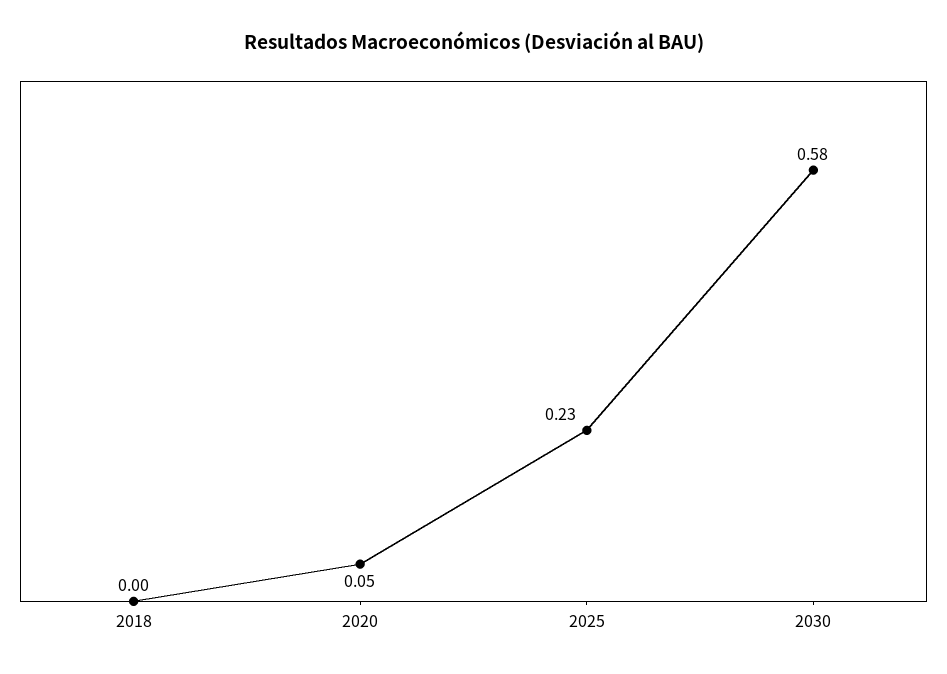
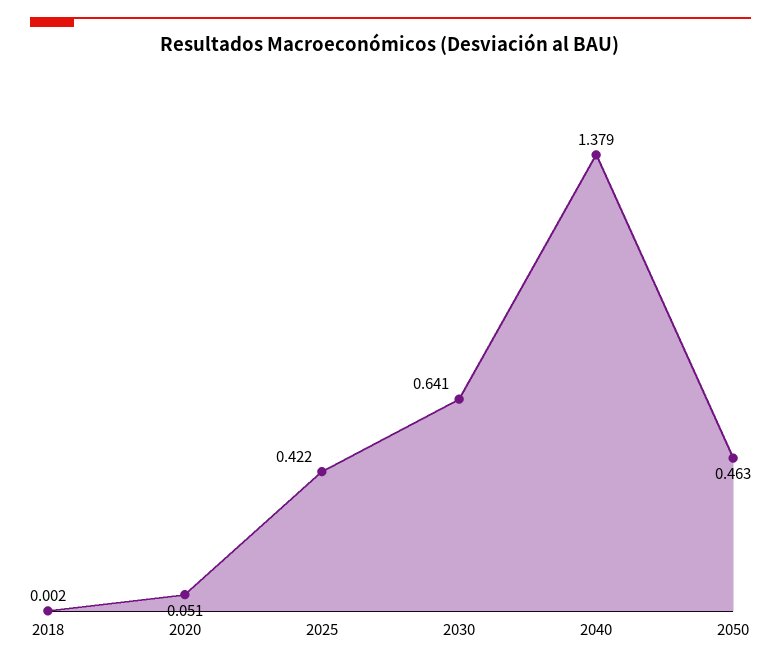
2025: 0.23 -> 0.422
2030: 0.58 -> 0.641
2040: none -> 1.379
2050: none -> 0.463

